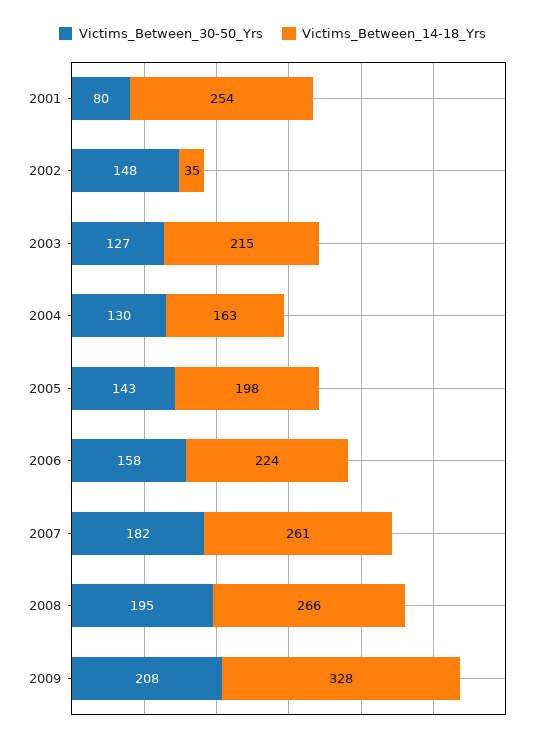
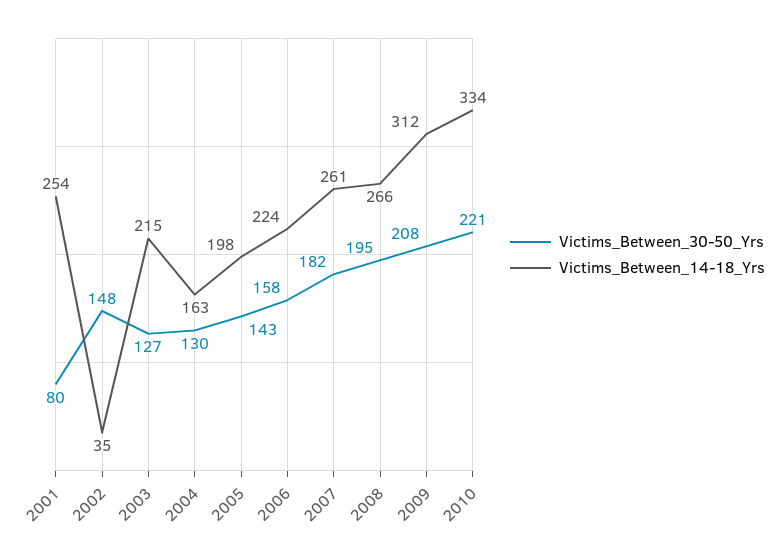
Victims_Between_14-18_Yrs, 2009: 328 -> 312
Victims_Between_30-50_Yrs, 2010: none -> 221
Victims_Between_14-18_Yrs, 2010: none -> 334

